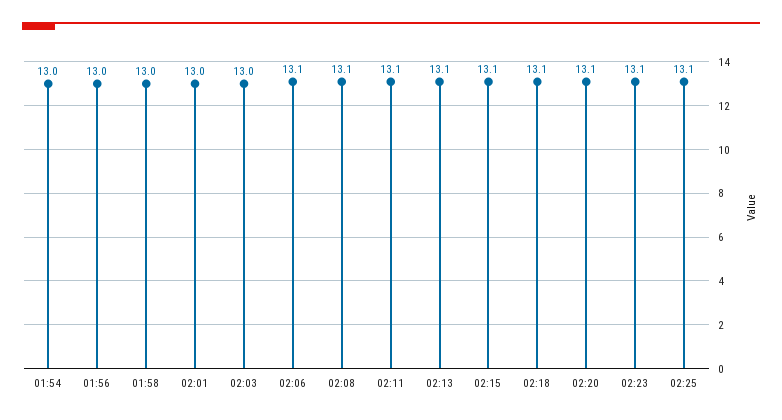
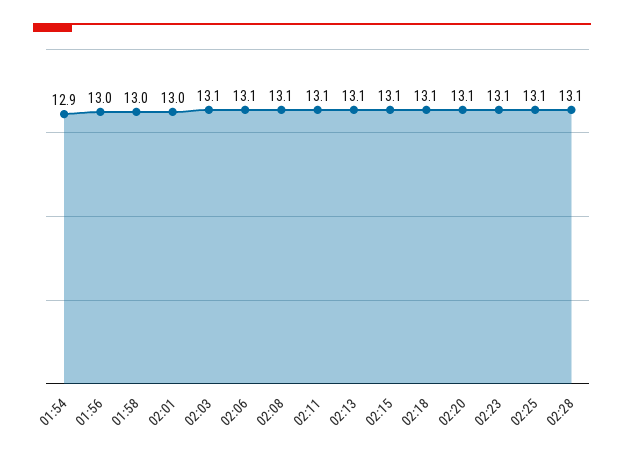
01:54: 13 -> 12.9
02:03: 13 -> 13.1
02:28: none -> 13.1

